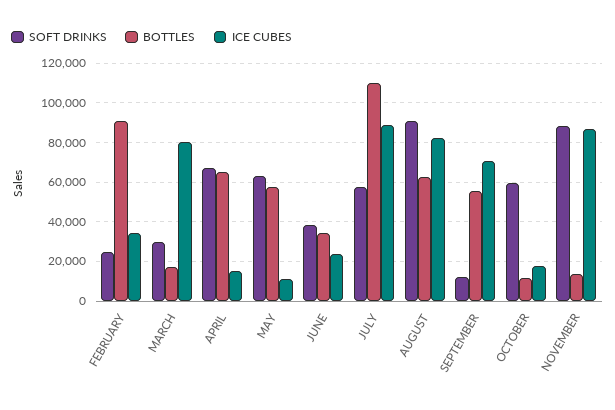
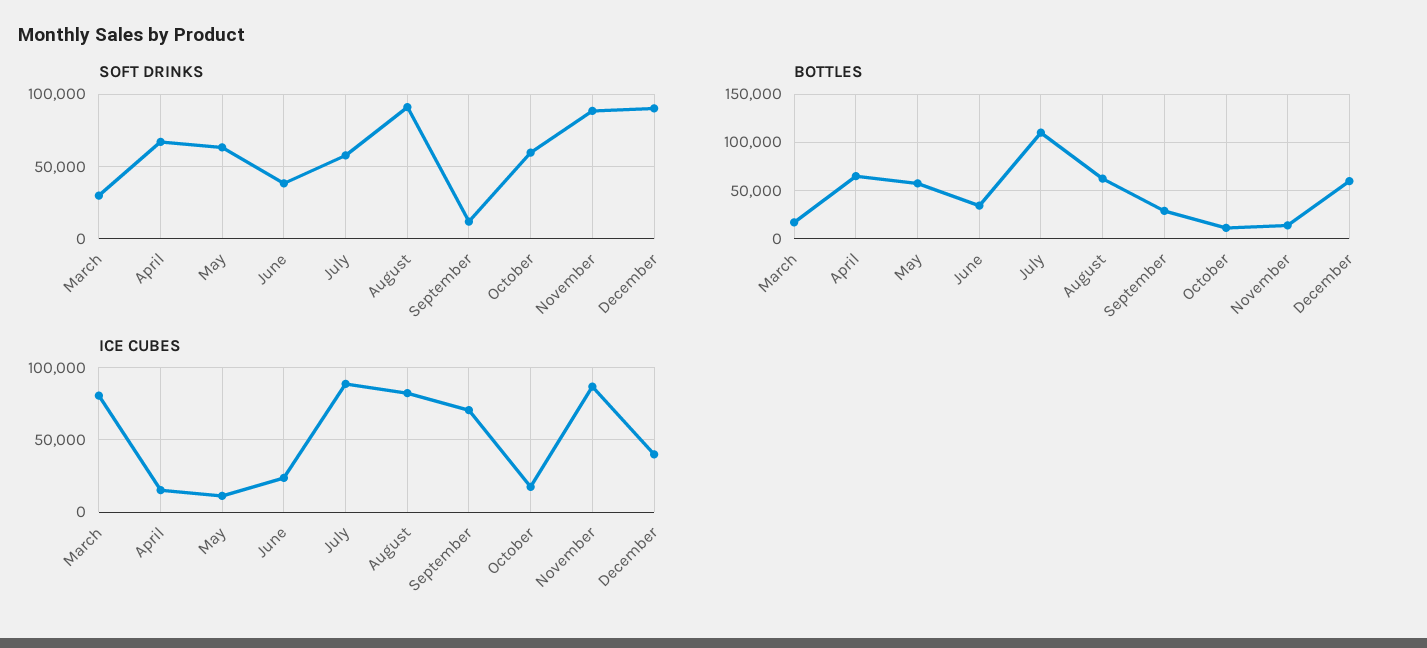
SOFT DRINKS, FEBRUARY: 25000 -> none
BOTTLES, FEBRUARY: 90000 -> none
ICE CUBES, FEBRUARY: 35000 -> none
BOTTLES, SEPTEMBER: 55000 -> 30000
SOFT DRINKS, December: none -> 90000
BOTTLES, December: none -> 60000
ICE CUBES, December: none -> 40000

